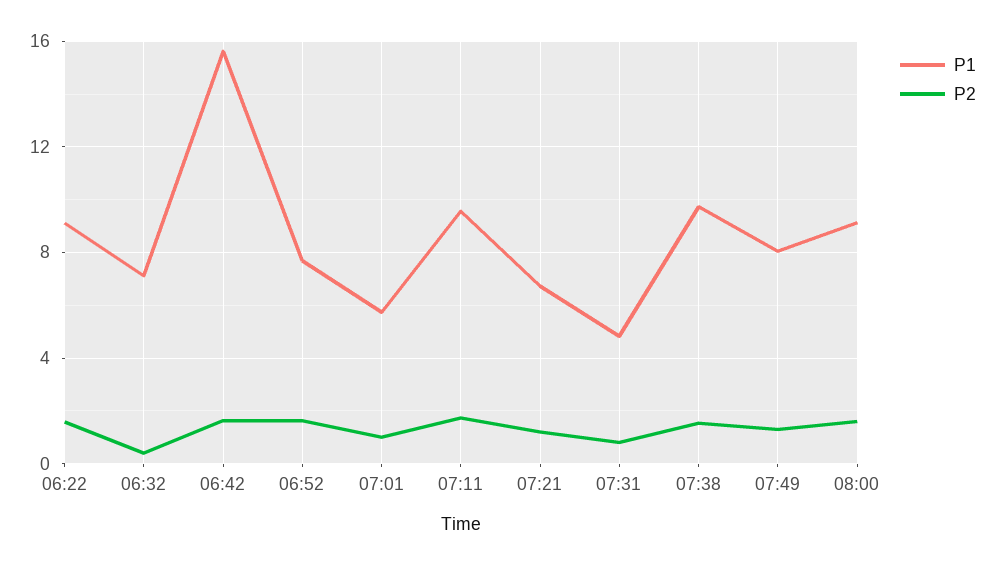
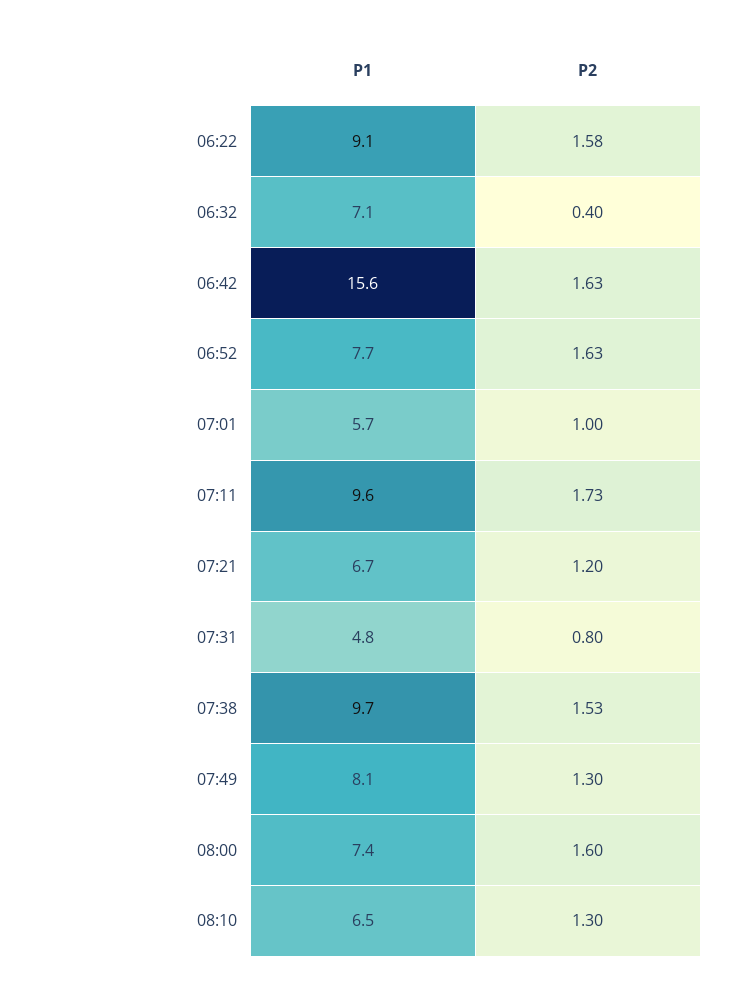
P1, 08:00: 9 -> 7.4
P1, 08:10: none -> 6.5
P2, 08:10: none -> 1.3

